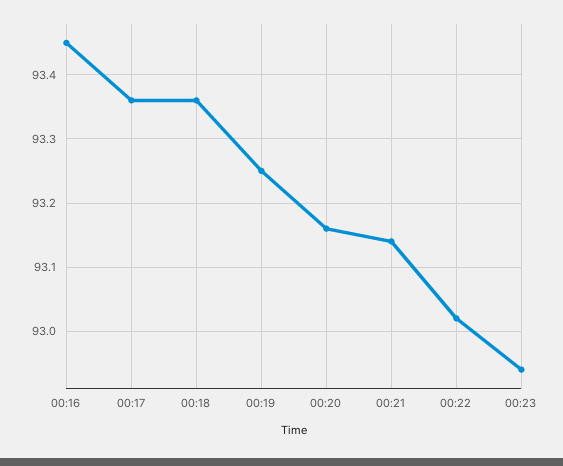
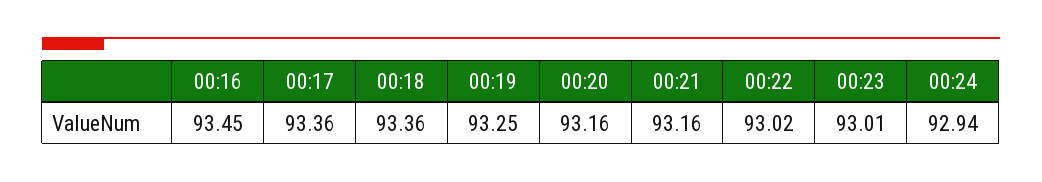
00:21: 93.14 -> 93.16
00:23: 92.94 -> 93.01
00:24: none -> 92.94

